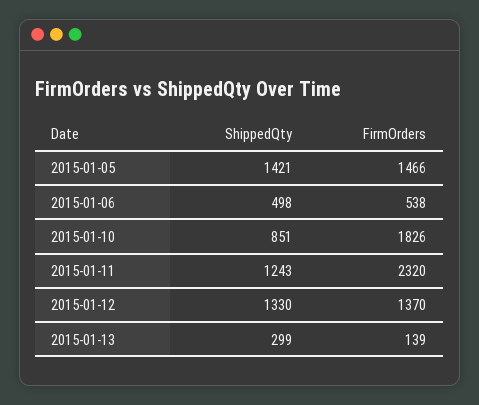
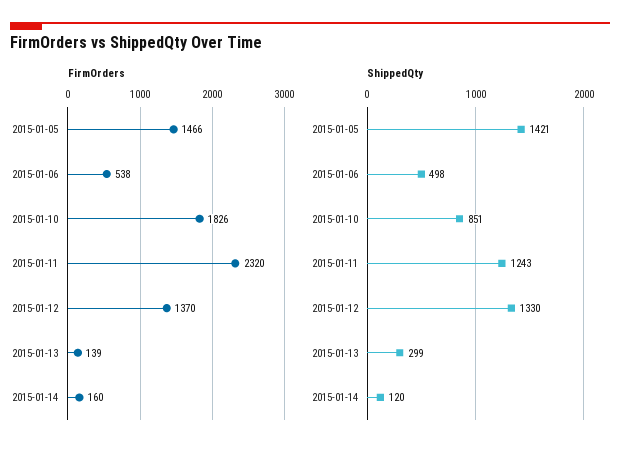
FirmOrders, 2015-01-14: none -> 160
ShippedQty, 2015-01-14: none -> 120

